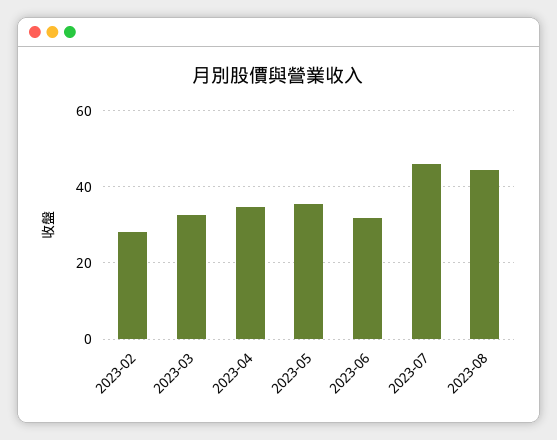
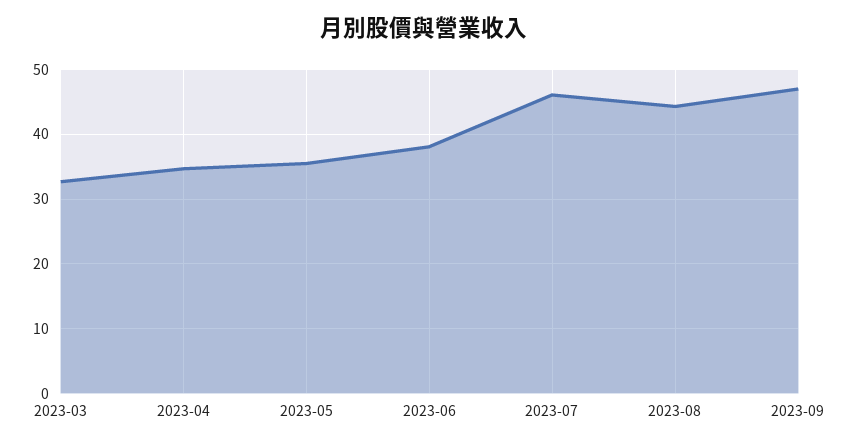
2023-02: 28 -> none
2023-06: 32 -> 38
2023-09: none -> 47

